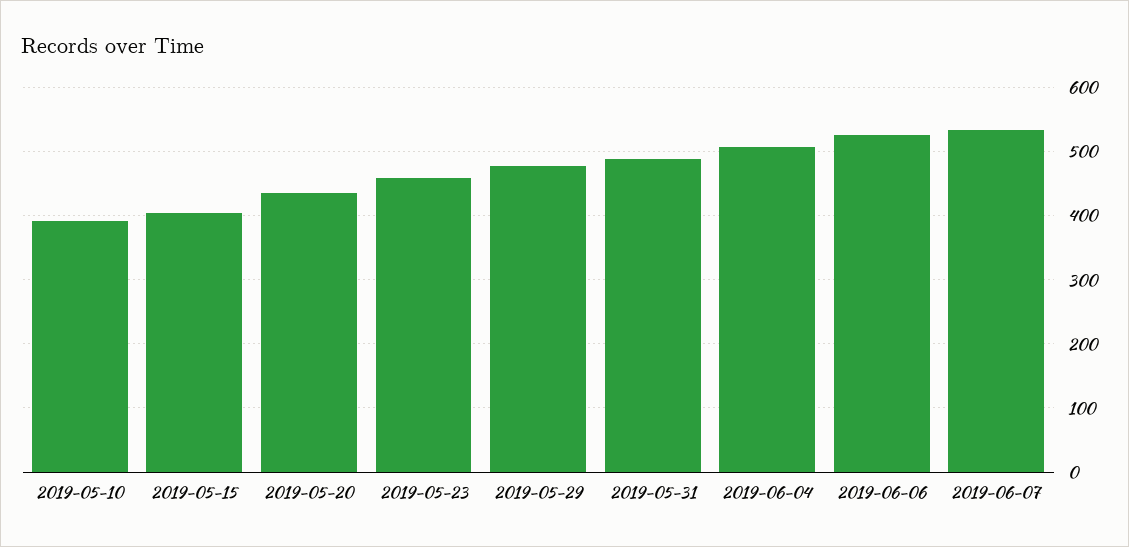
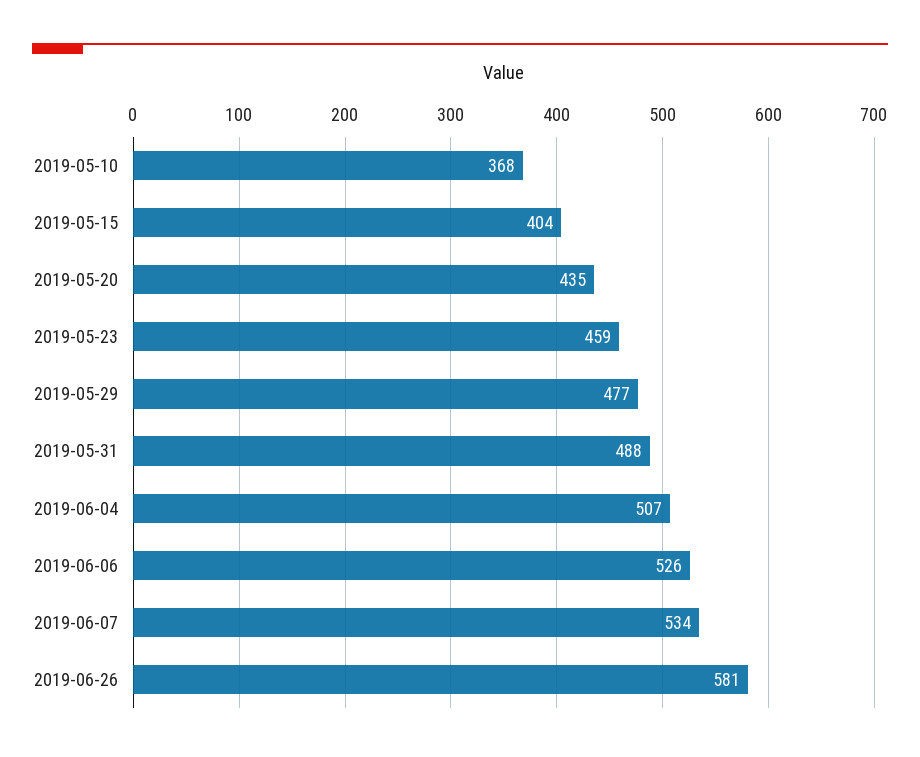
2019-05-10: 390 -> 368
2019-06-26: none -> 581

